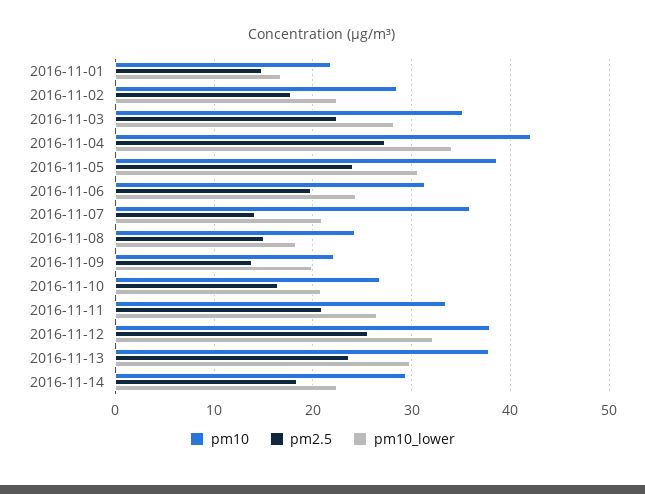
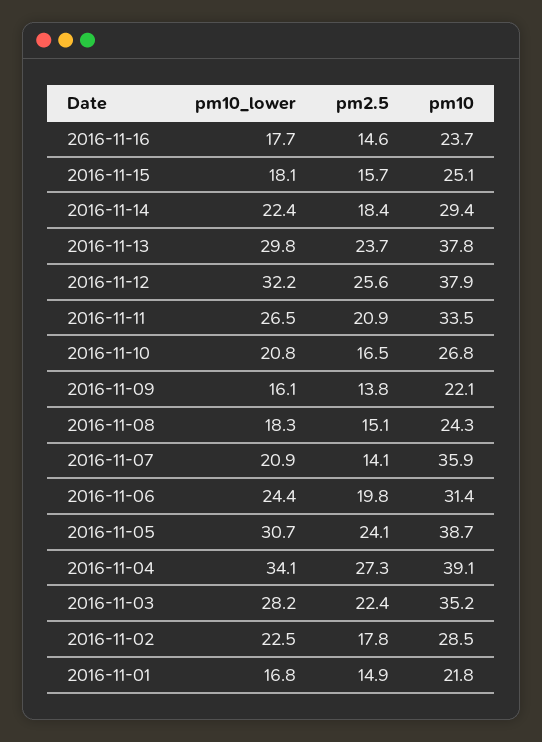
pm10, 2016-11-04: 42 -> 39.1
pm10_lower, 2016-11-09: 20 -> 16.1
pm10_lower, 2016-11-16: none -> 17.7
pm2.5, 2016-11-16: none -> 14.6
pm10, 2016-11-16: none -> 23.7
pm10_lower, 2016-11-15: none -> 18.1
pm2.5, 2016-11-15: none -> 15.7
pm10, 2016-11-15: none -> 25.1

